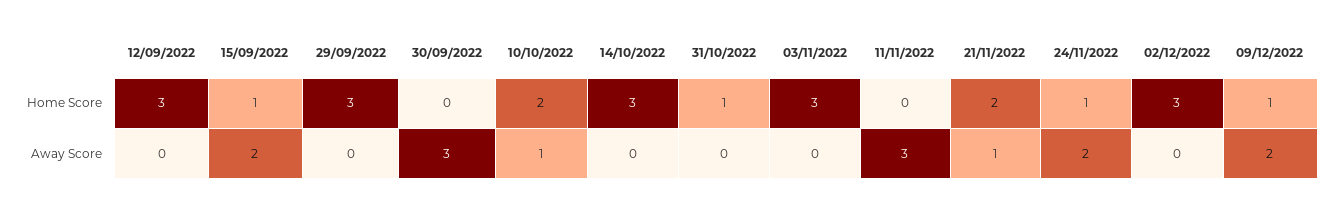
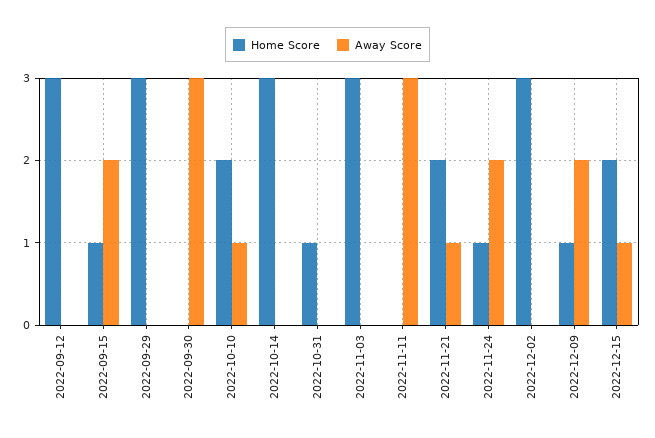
Home Score, 2022-12-15: none -> 2
Away Score, 2022-12-15: none -> 1

